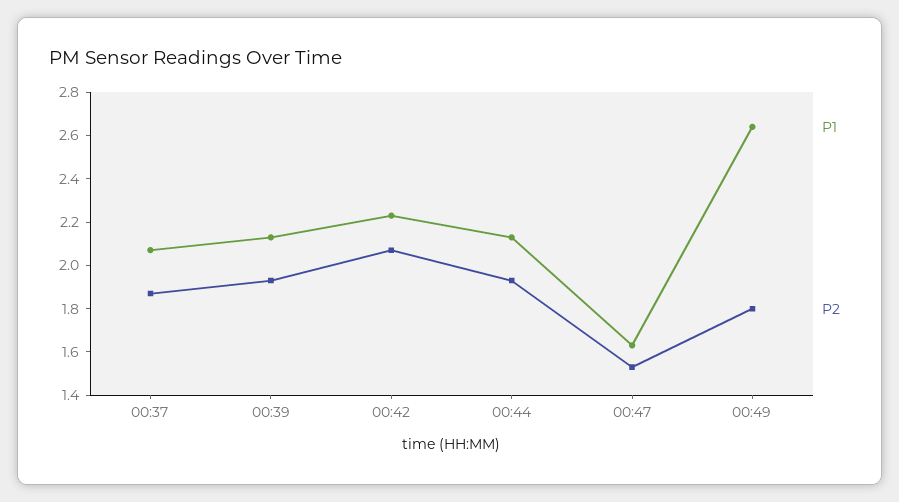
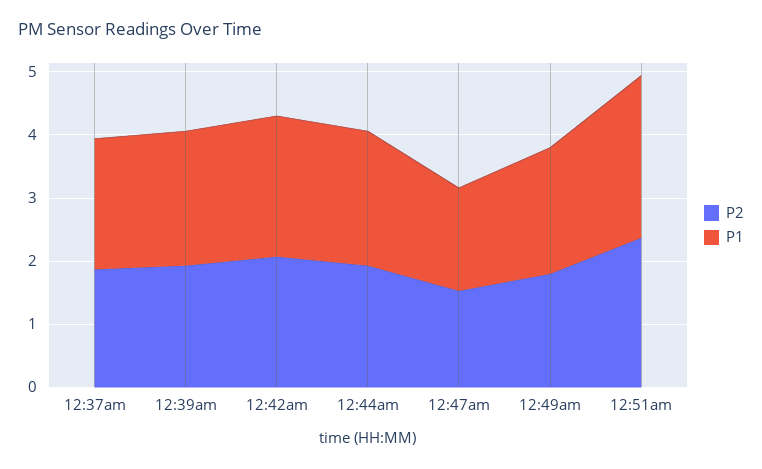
P1, 00:49: 2.65 -> 2
P2, 12:51am: none -> 2.4
P1, 12:51am: none -> 2.6

